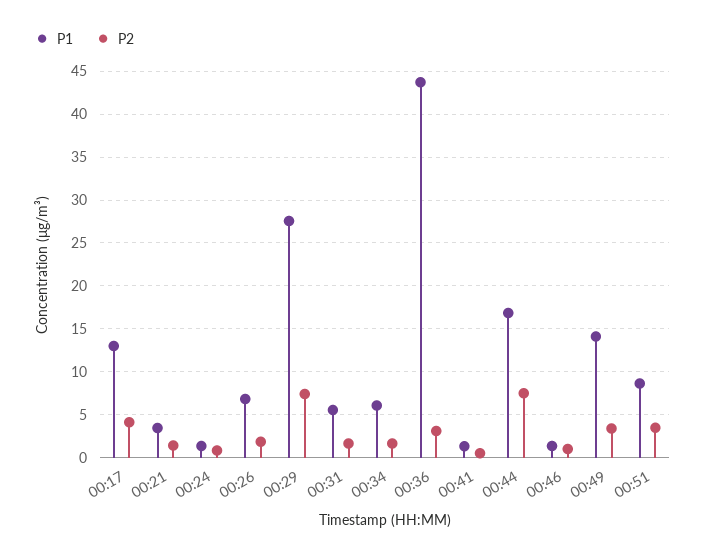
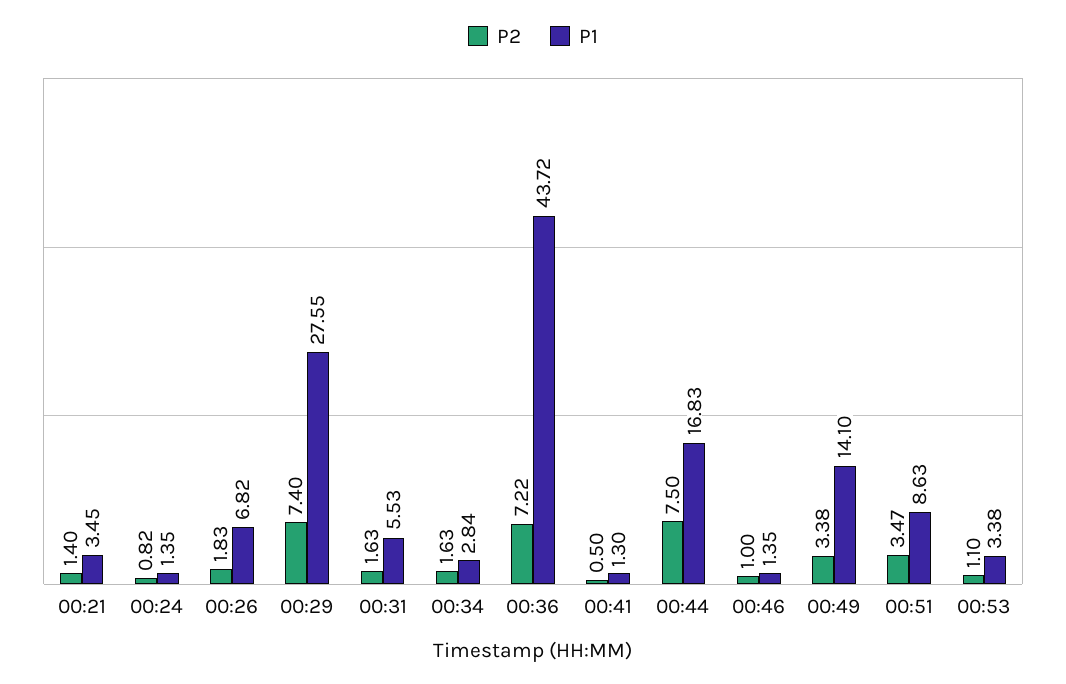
P1, 00:17: 13 -> none
P2, 00:17: 4 -> none
P1, 00:34: 6 -> 2.84
P2, 00:36: 3 -> 7.22
P2, 00:53: none -> 1.1
P1, 00:53: none -> 3.38

